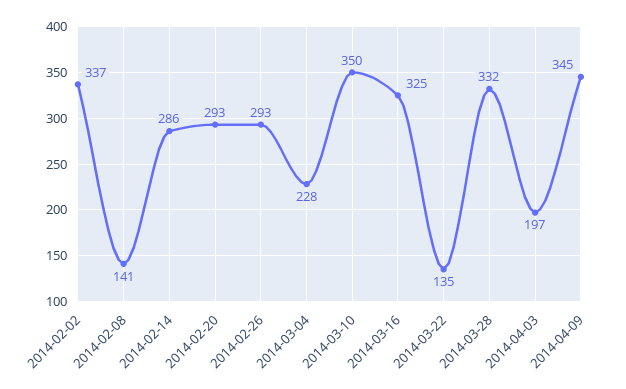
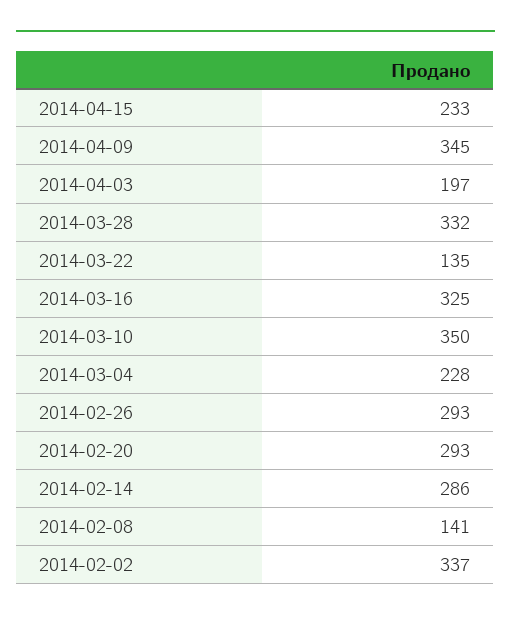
2014-04-15: none -> 233

